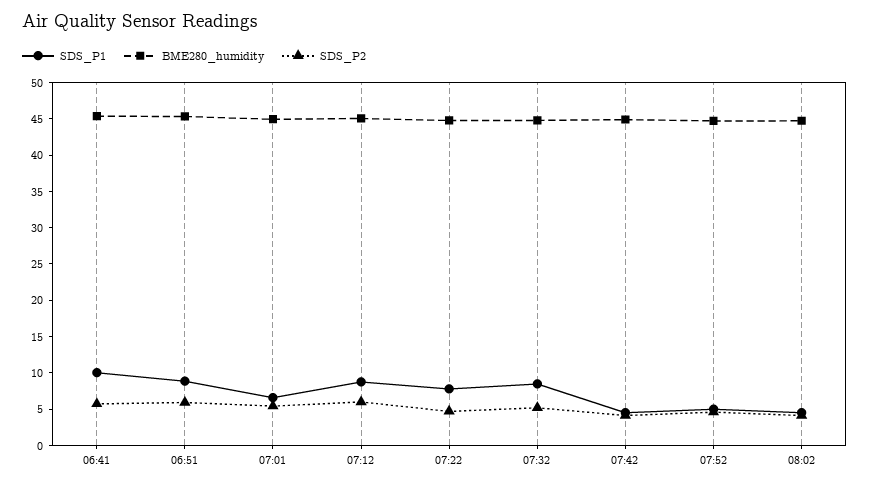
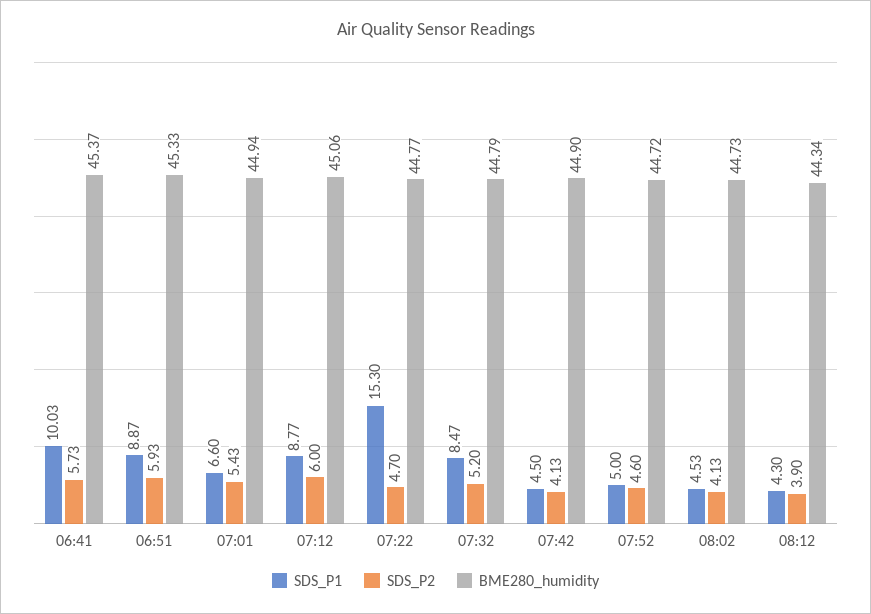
SDS_P1, 07:22: 7.5 -> 15.3
SDS_P1, 08:12: none -> 4.3
SDS_P2, 08:12: none -> 3.9
BME280_humidity, 08:12: none -> 44.34

